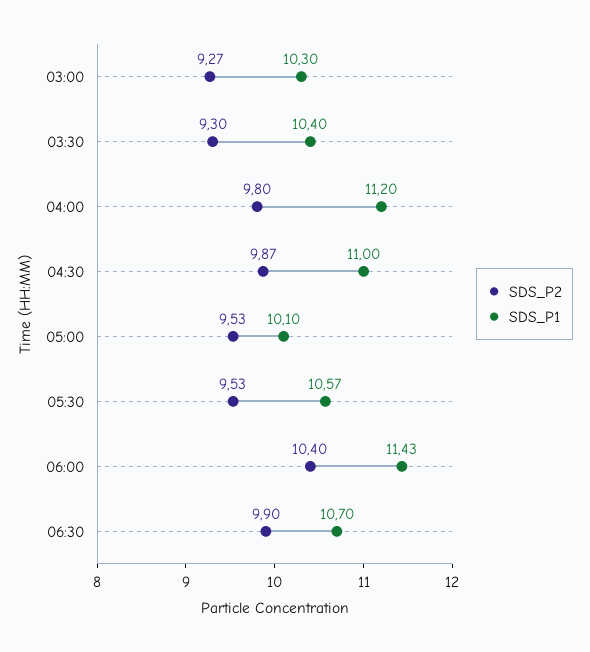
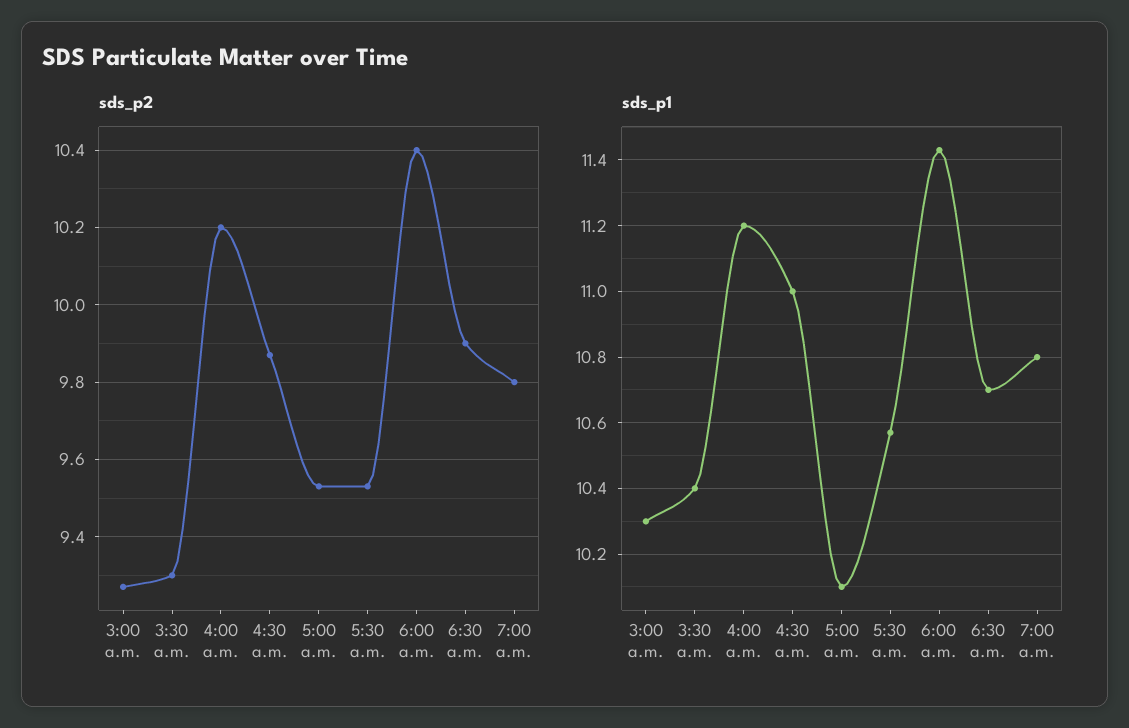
SDS_P2, 04:00: 9.8 -> 10.2
SDS_P2, 7:00 a.m.: none -> 9.8
SDS_P1, 7:00 a.m.: none -> 10.8

